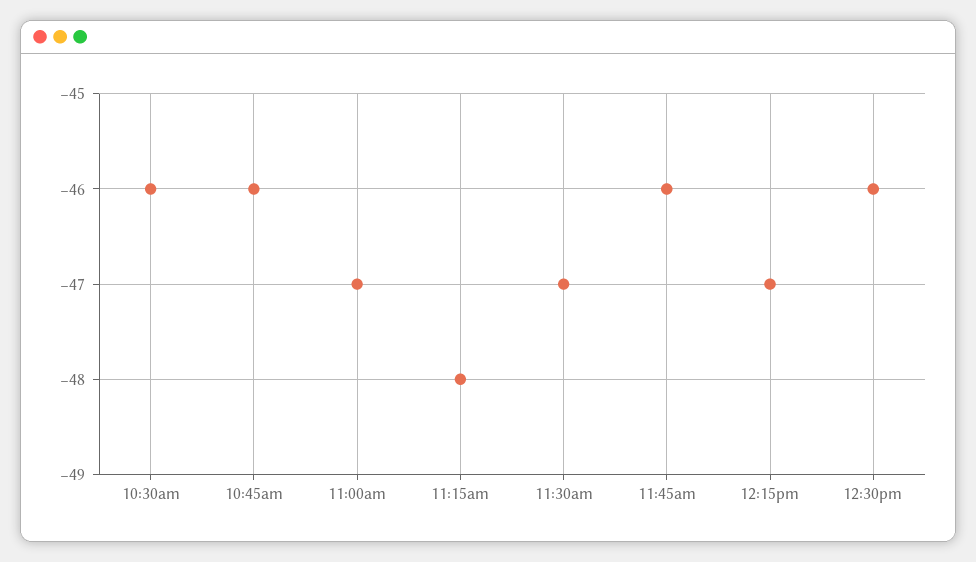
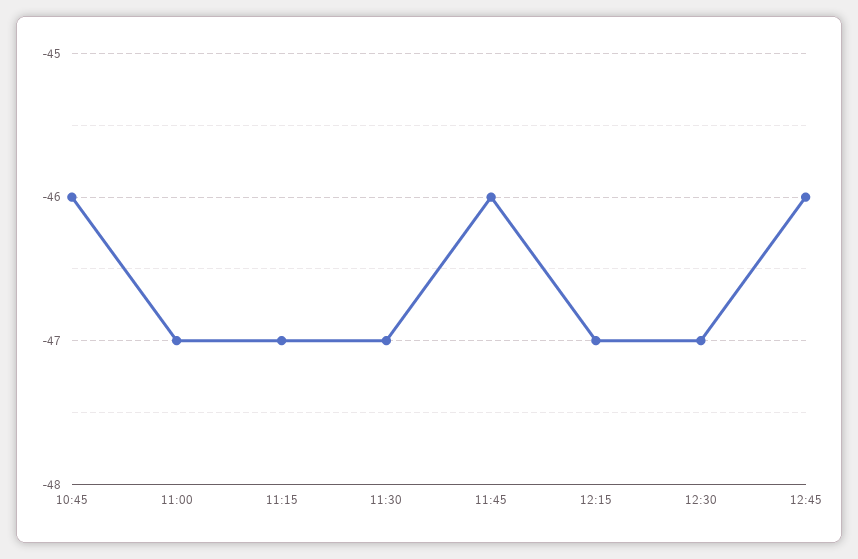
10:30am: -46 -> none
11:15am: -48 -> -47
12:30pm: -46 -> -47
12:45: none -> -46

